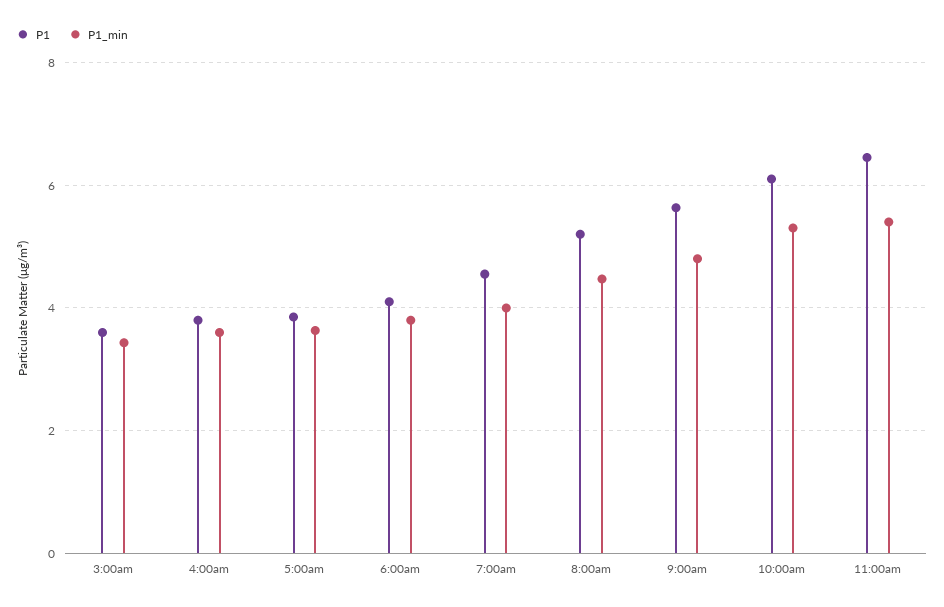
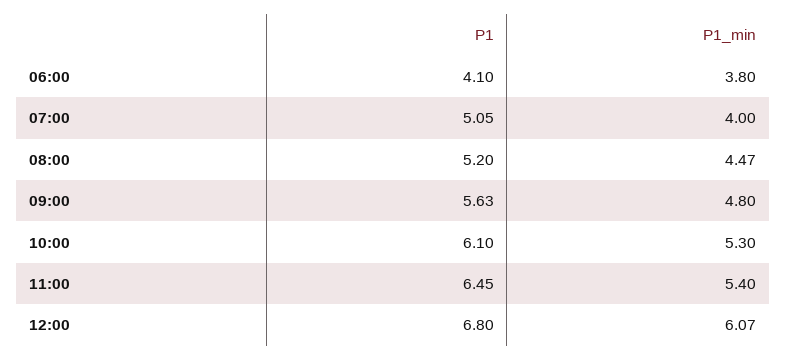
P1, 3:00am: 3.6 -> none
P1_min, 3:00am: 3.4 -> none
P1, 4:00am: 3.8 -> none
P1_min, 4:00am: 3.6 -> none
P1, 5:00am: 3.8 -> none
P1_min, 5:00am: 3.6 -> none
P1, 7:00am: 4.6 -> 5.05
P1, 12:00: none -> 6.8
P1_min, 12:00: none -> 6.07

